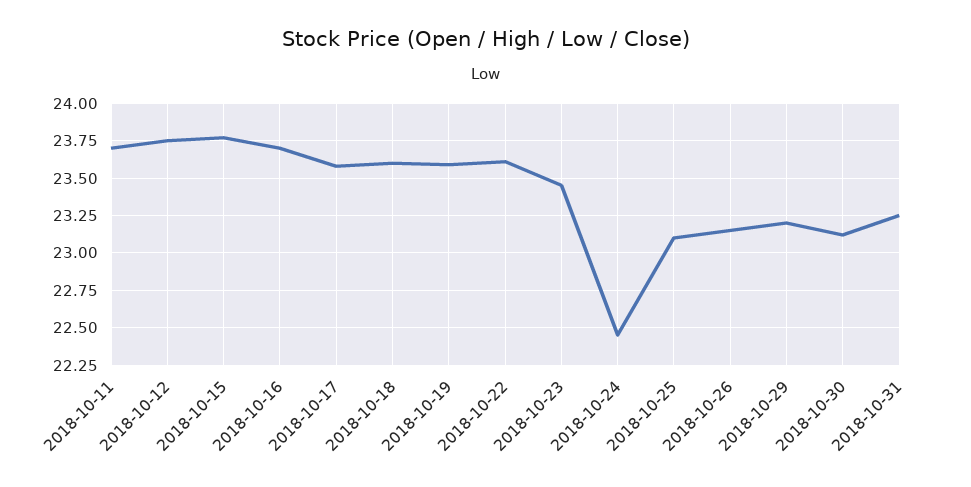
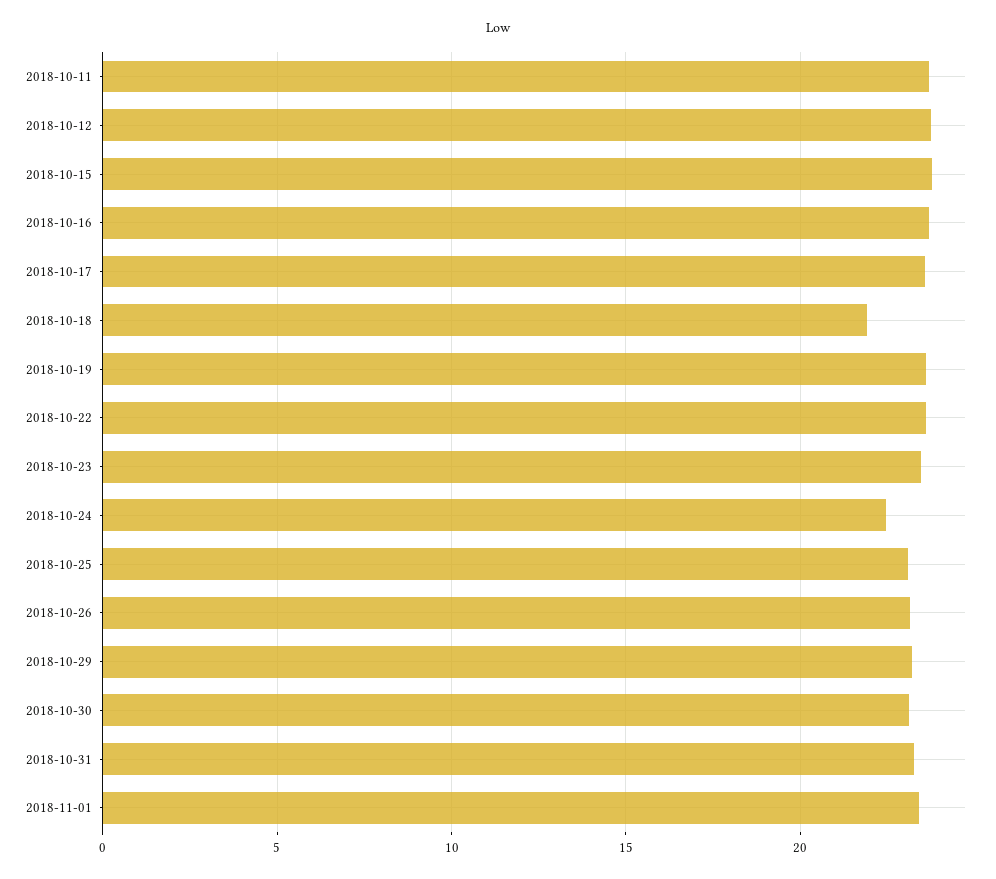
2018-10-18: 23.6 -> 22
2018-11-01: none -> 23.5

